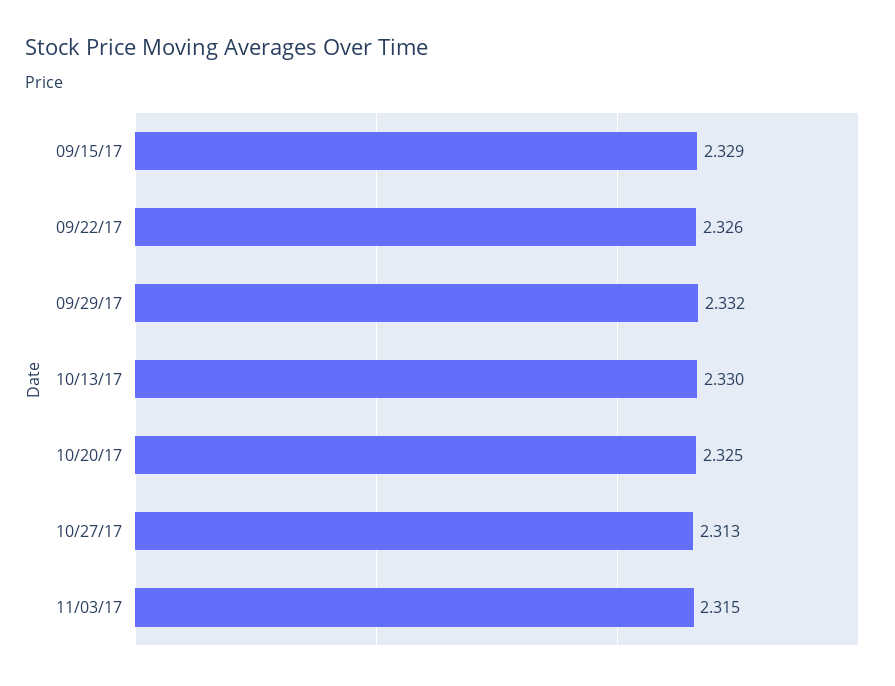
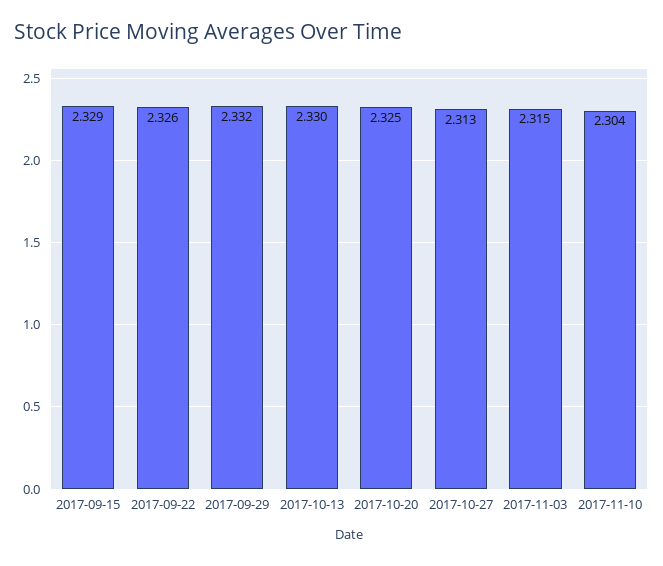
2017-11-10: none -> 2.304

